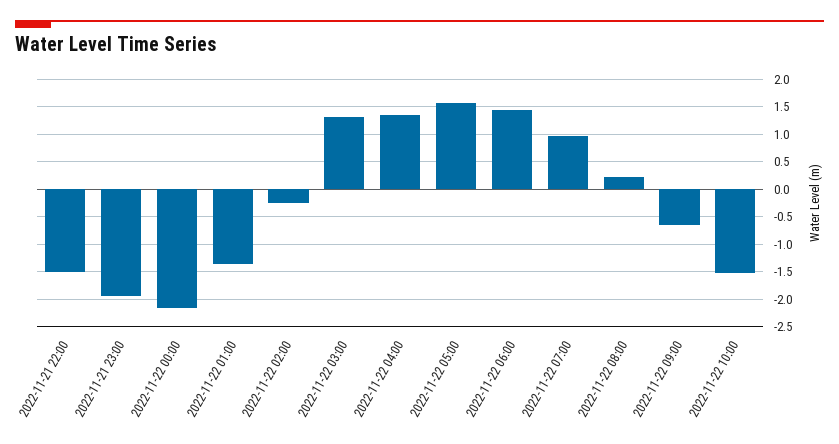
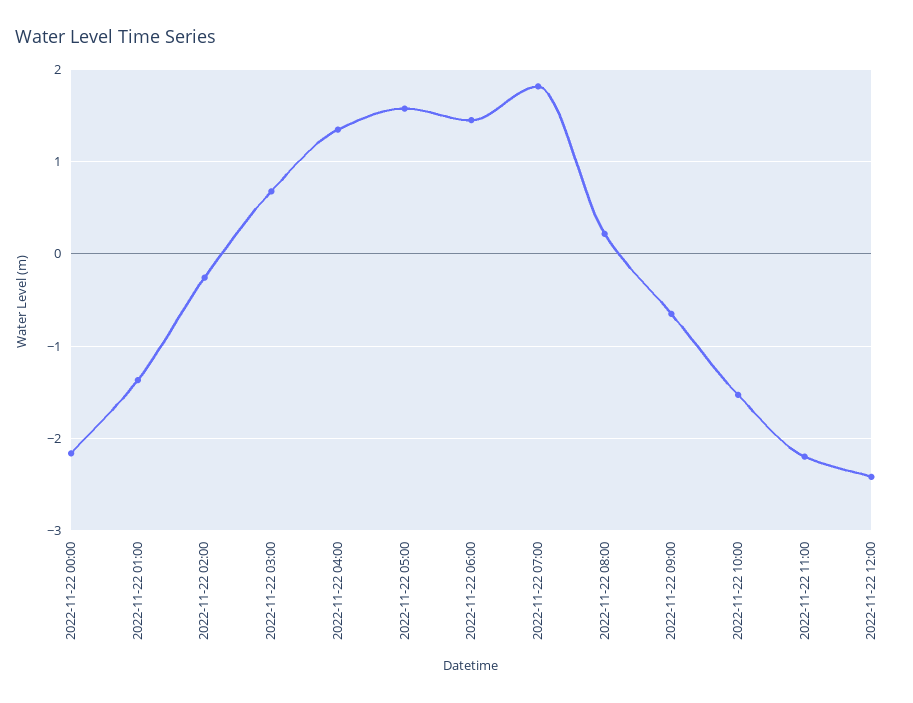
2022-11-21 22:00: -1.5 -> none
2022-11-21 23:00: -2 -> none
2022-11-22 03:00: 1.25 -> 0.7
2022-11-22 07:00: 1 -> 1.8
2022-11-22 11:00: none -> -2.2
2022-11-22 12:00: none -> -2.4

